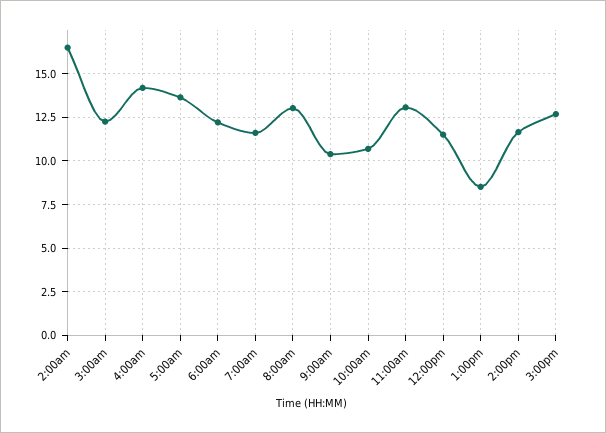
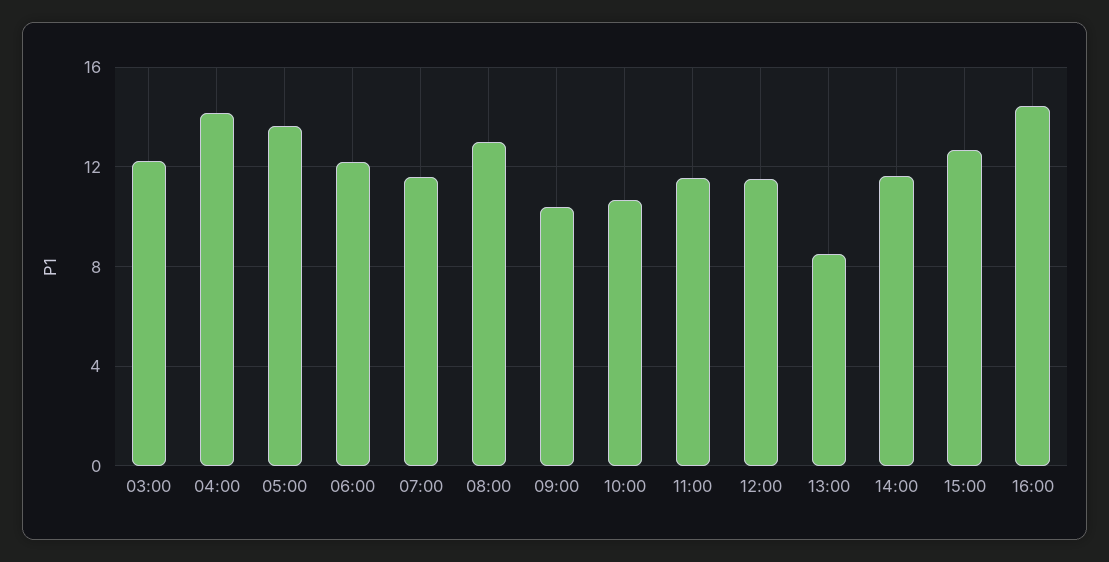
2:00am: 16.5 -> none
11:00am: 13 -> 11.5
16:00: none -> 14.5

